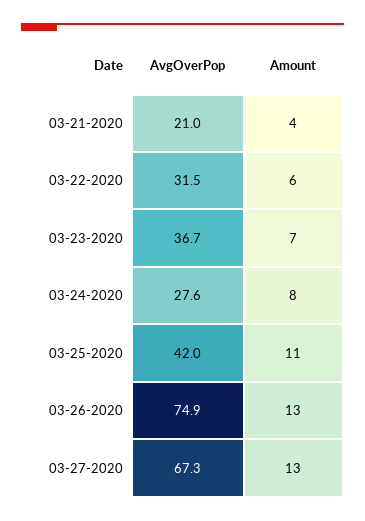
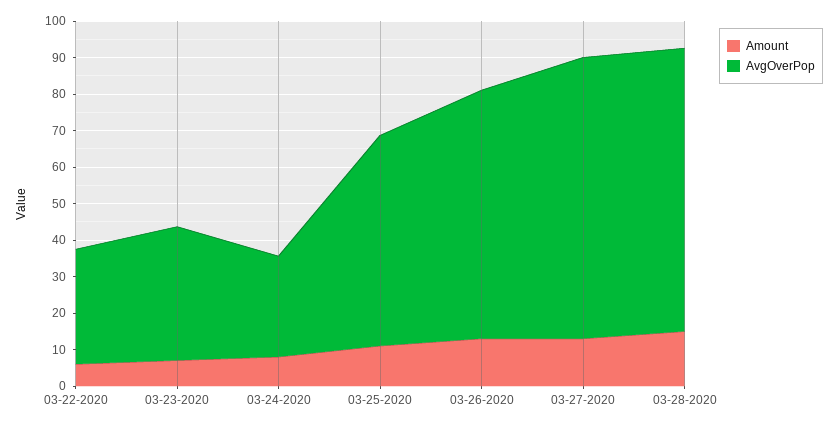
AvgOverPop, 03-21-2020: 21 -> none
Amount, 03-21-2020: 4 -> none
AvgOverPop, 03-25-2020: 42 -> 57.5
AvgOverPop, 03-26-2020: 74.9 -> 67.5
AvgOverPop, 03-27-2020: 67.3 -> 77.5
Amount, 03-28-2020: none -> 15
AvgOverPop, 03-28-2020: none -> 77.5

